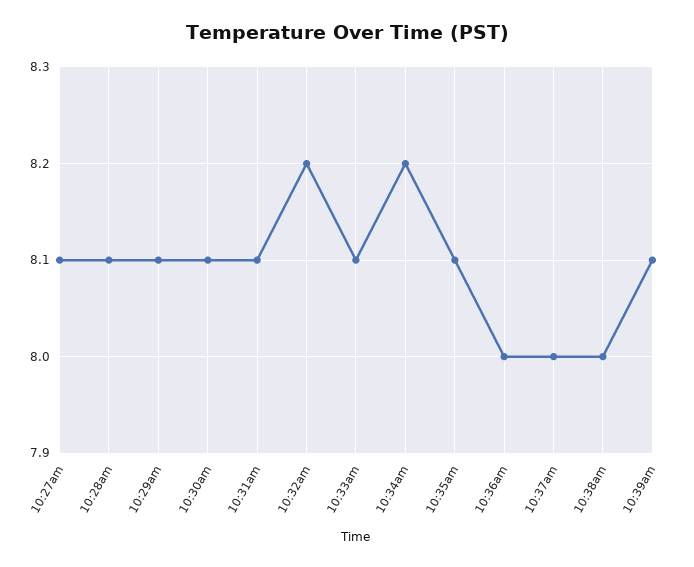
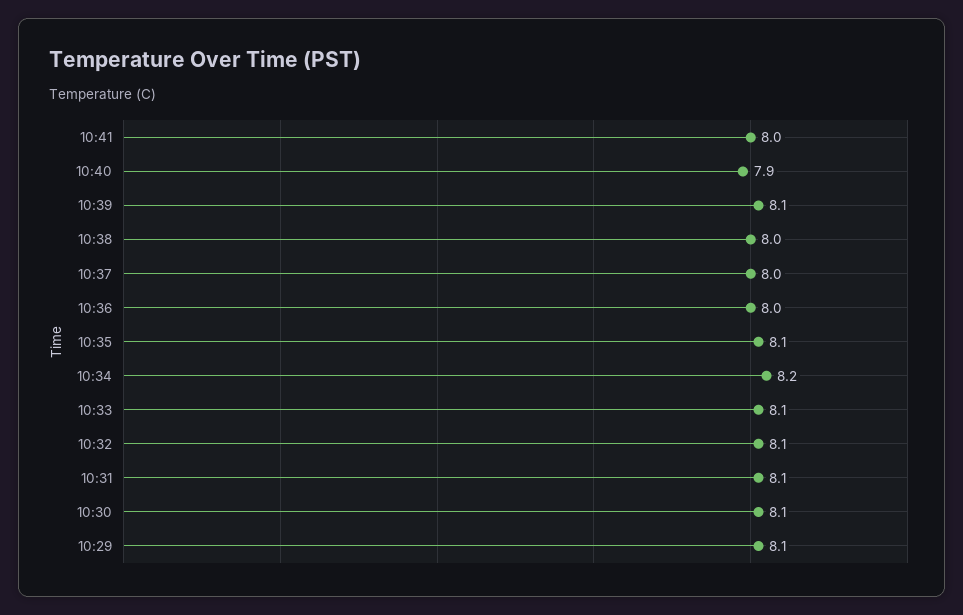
10:27am: 8.1 -> none
10:28am: 8.1 -> none
10:32am: 8.2 -> 8.1
10:41: none -> 8
10:40: none -> 7.9

